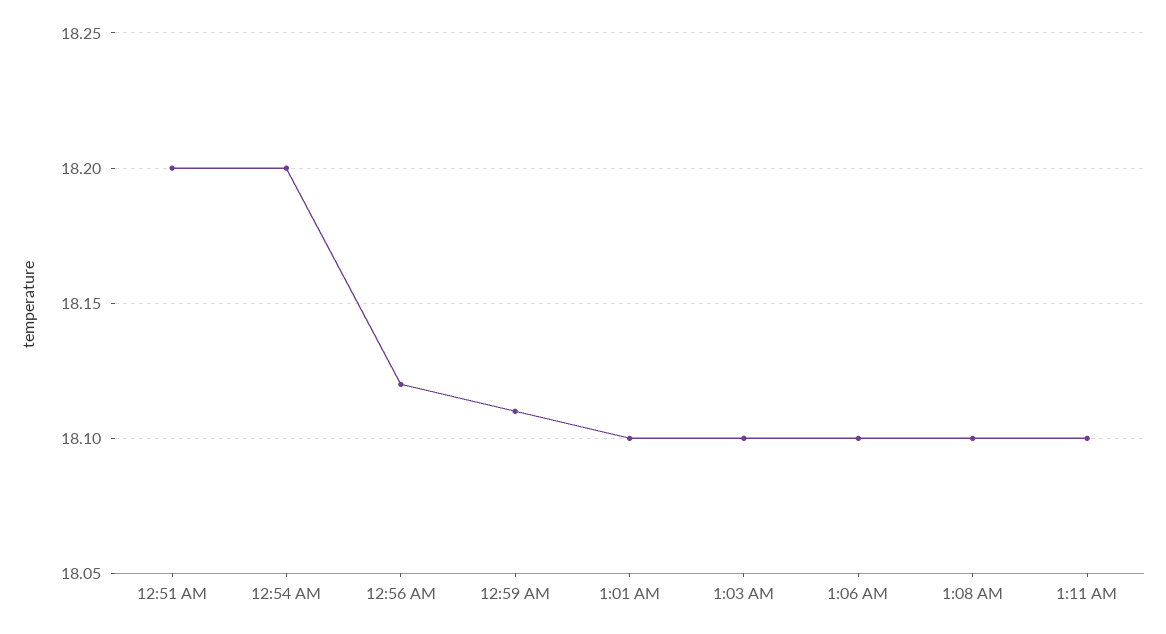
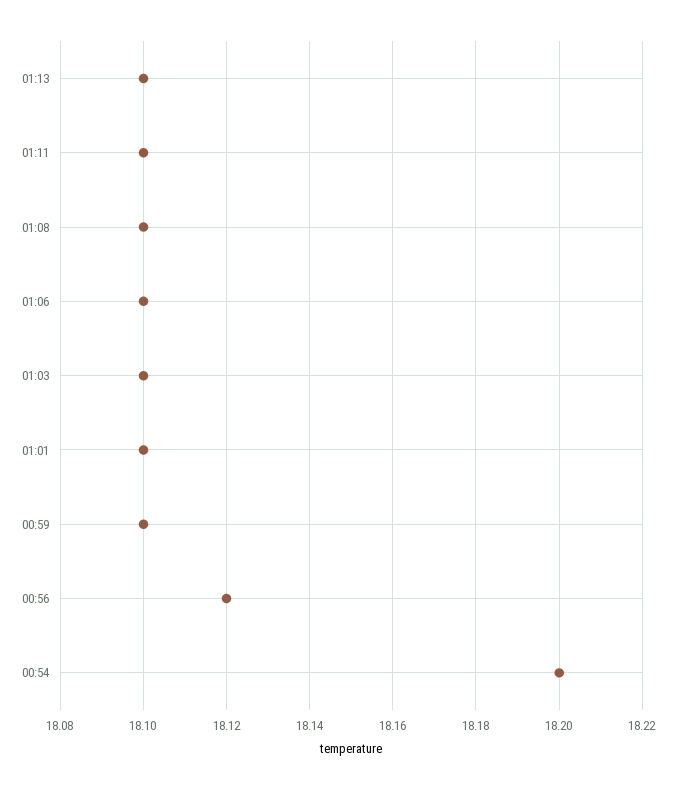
12:51 AM: 18.2 -> none
12:59 AM: 18.11 -> 18.1
01:13: none -> 18.1

